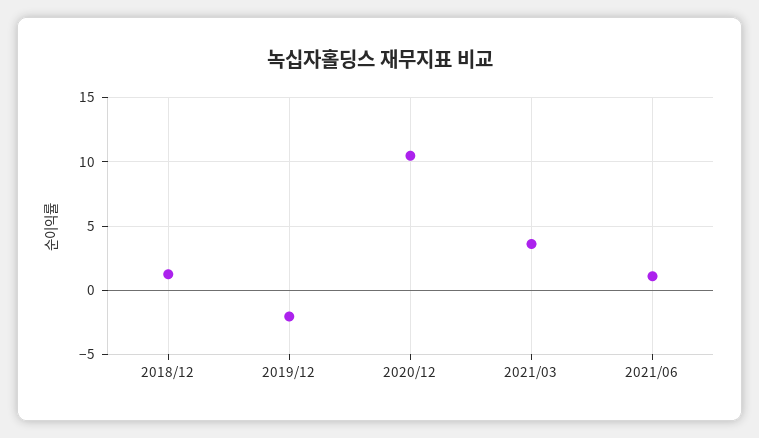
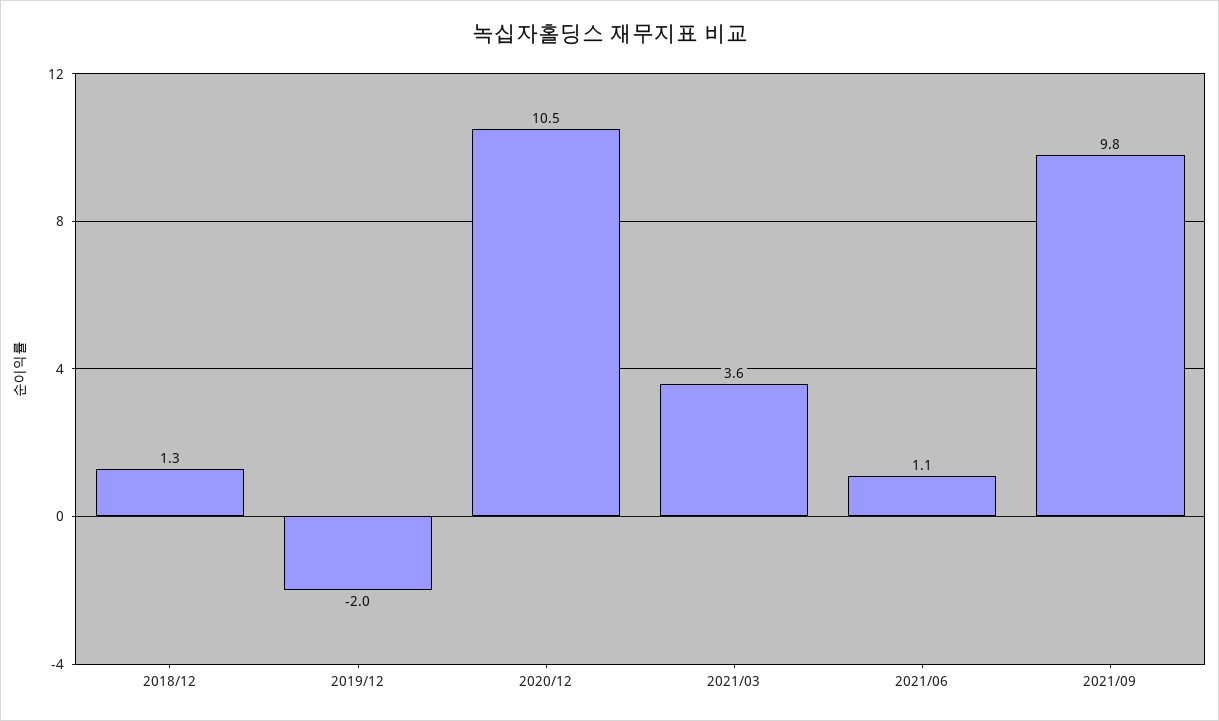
2021/09: none -> 9.8

